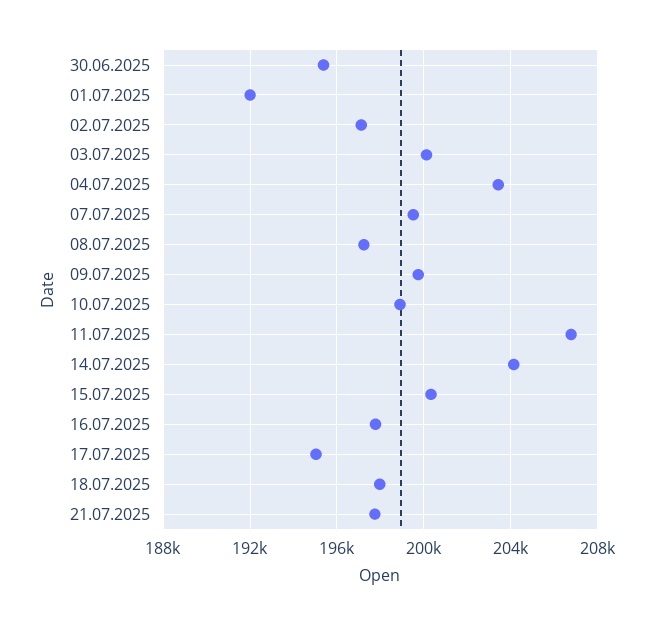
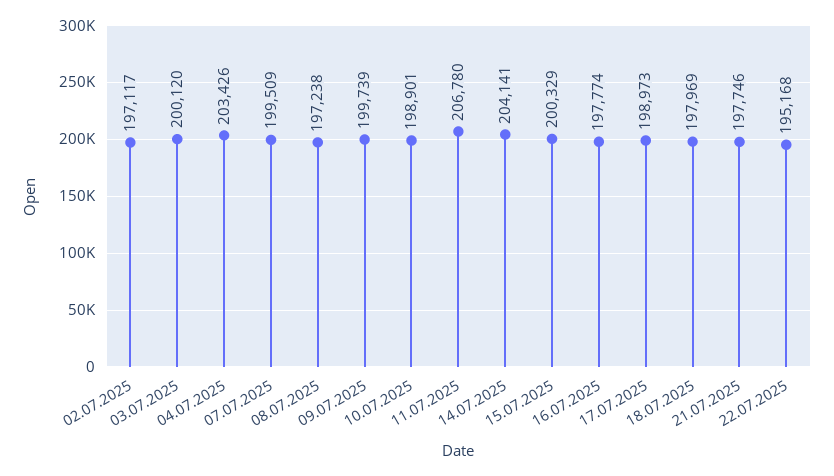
30.06.2025: 195500 -> none
01.07.2025: 192000 -> none
17.07.2025: 195000 -> 198973
22.07.2025: none -> 195168

